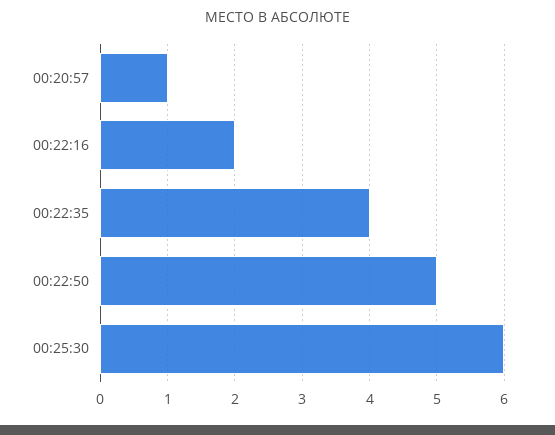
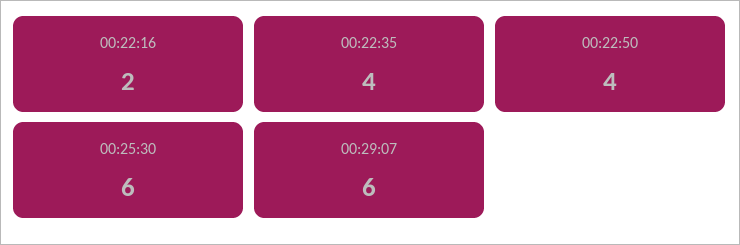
00:20:57: 1 -> none
00:22:50: 5 -> 4
00:29:07: none -> 6

